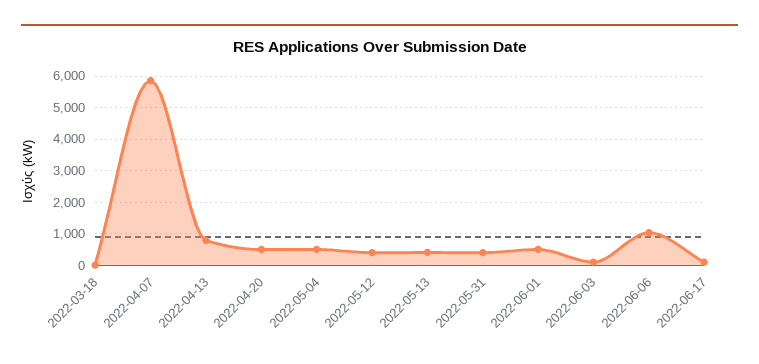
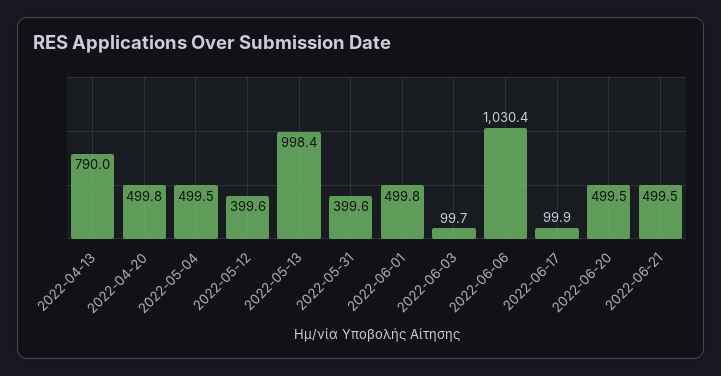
2022-03-18: 0 -> none
2022-04-07: 5800 -> none
2022-05-13: 400 -> 998.4
2022-06-20: none -> 499.5
2022-06-21: none -> 499.5

